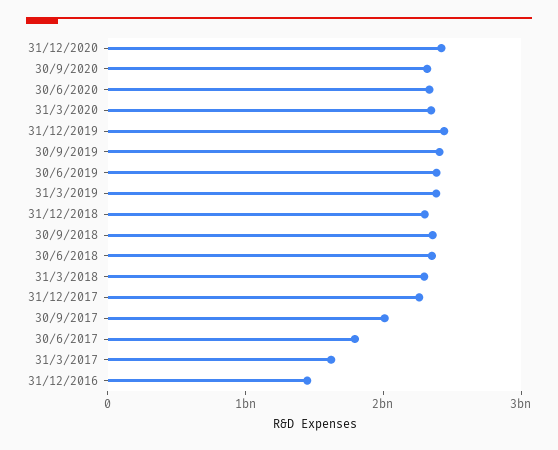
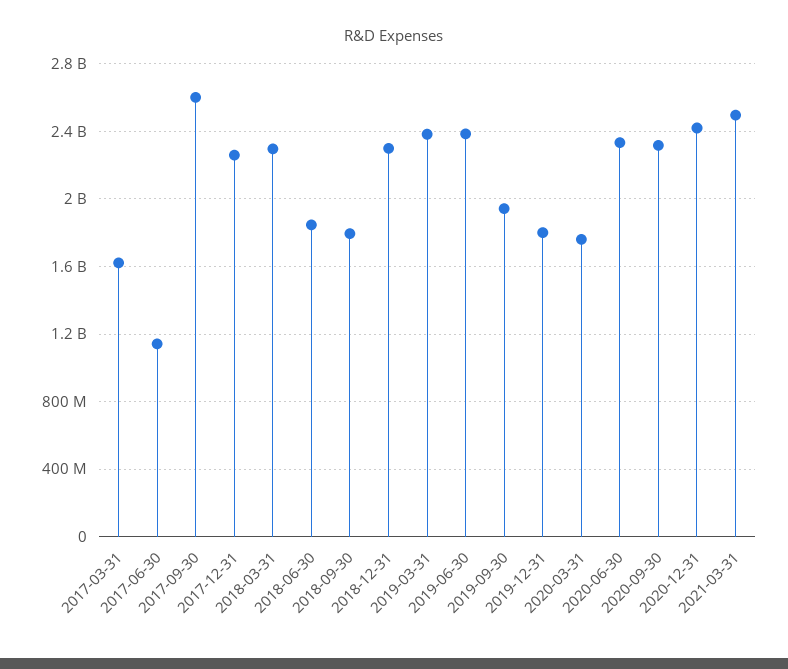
31/3/2020: 2400000000 -> 1750000000
31/12/2019: 2400000000 -> 1800000000
30/9/2019: 2400000000 -> 1950000000
30/9/2018: 2400000000 -> 1800000000
30/6/2018: 2400000000 -> 1850000000
30/9/2017: 2000000000 -> 2600000000
30/6/2017: 1800000000 -> 1150000000
31/12/2016: 1400000000 -> none
2021-03-31: none -> 2500000000

